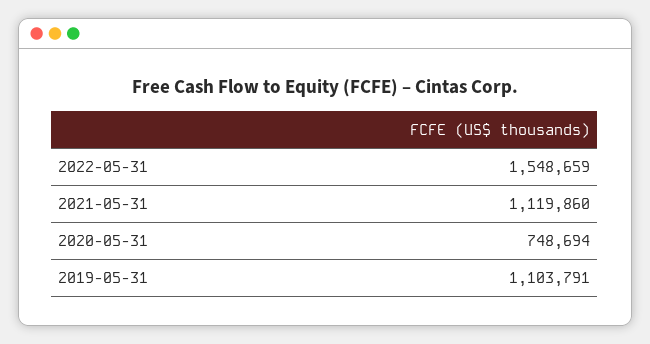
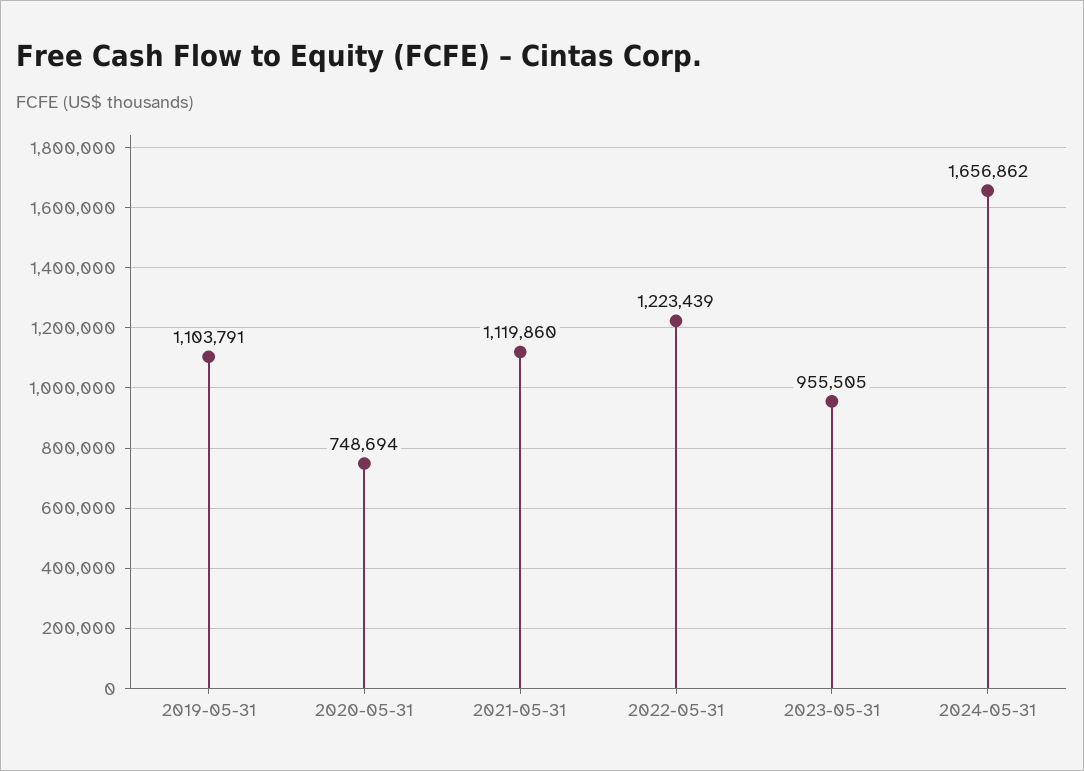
2022-05-31: 1548659 -> 1223439
2023-05-31: none -> 955505
2024-05-31: none -> 1656862

